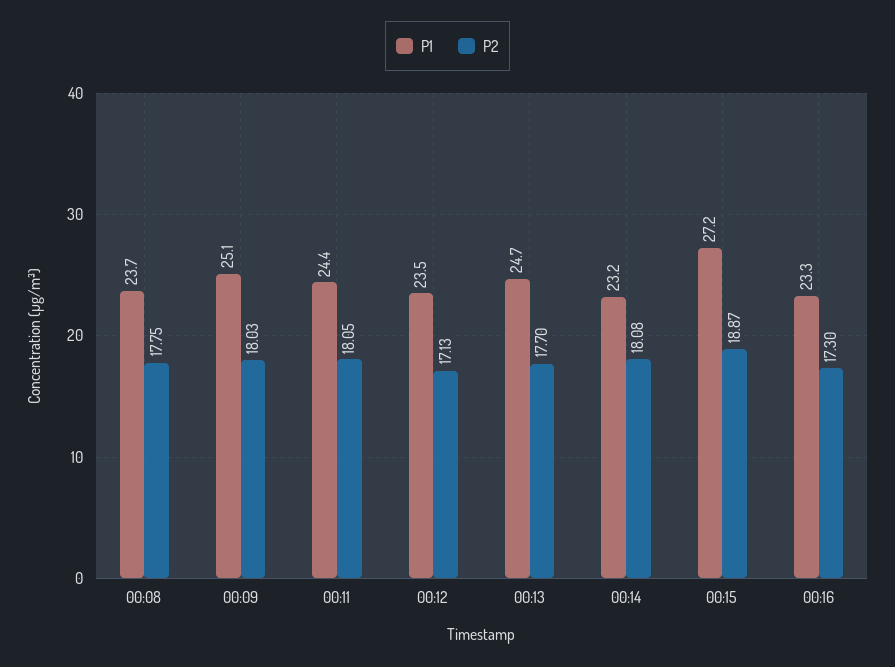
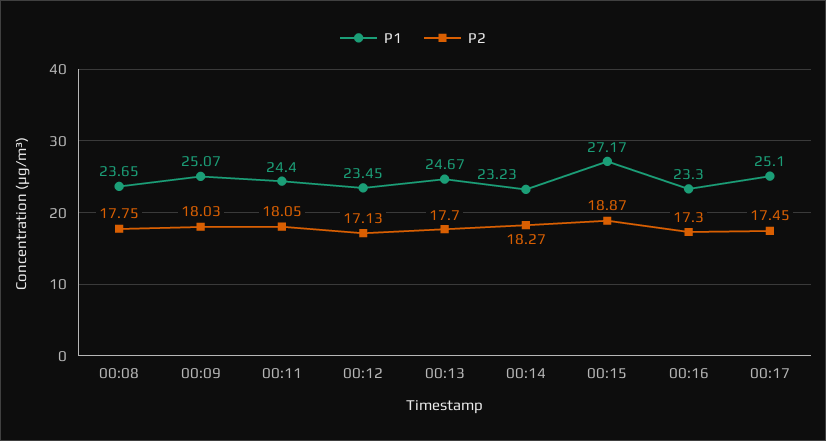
P2, 00:14: 18.08 -> 18.27
P1, 00:17: none -> 25.1
P2, 00:17: none -> 17.45

